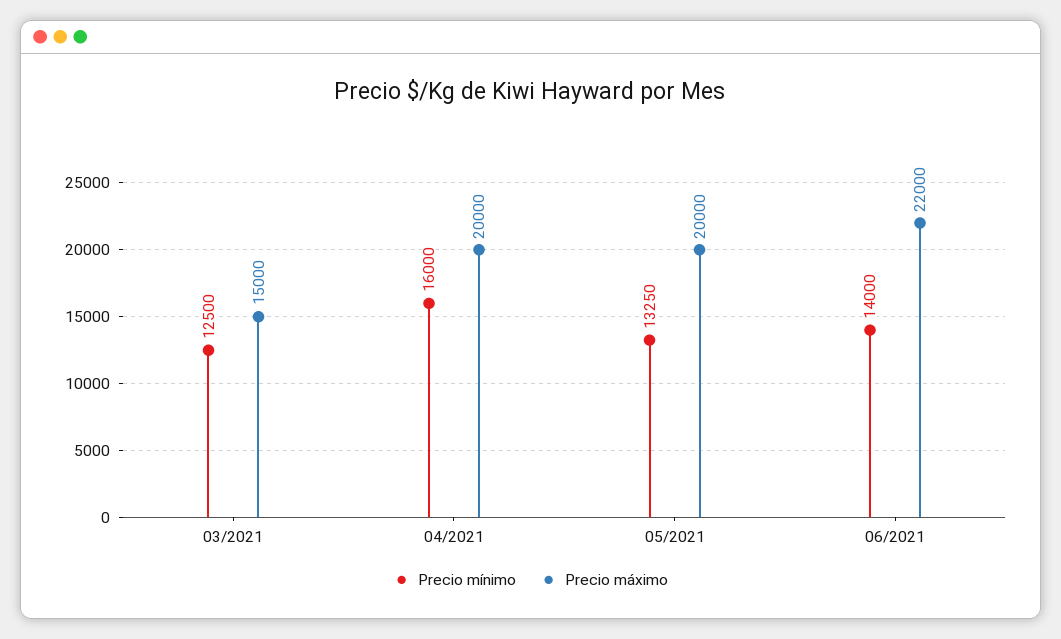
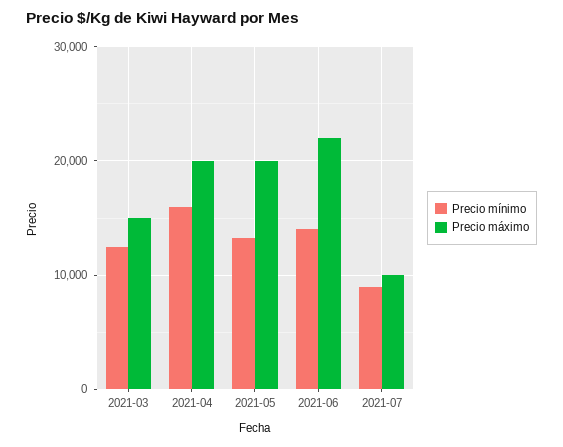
Precio mínimo, 2021-07: none -> 9000
Precio máximo, 2021-07: none -> 10000

